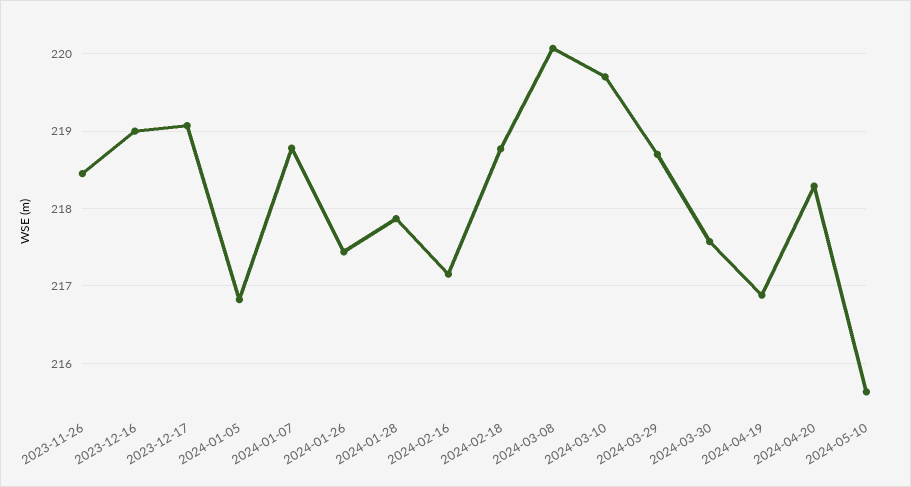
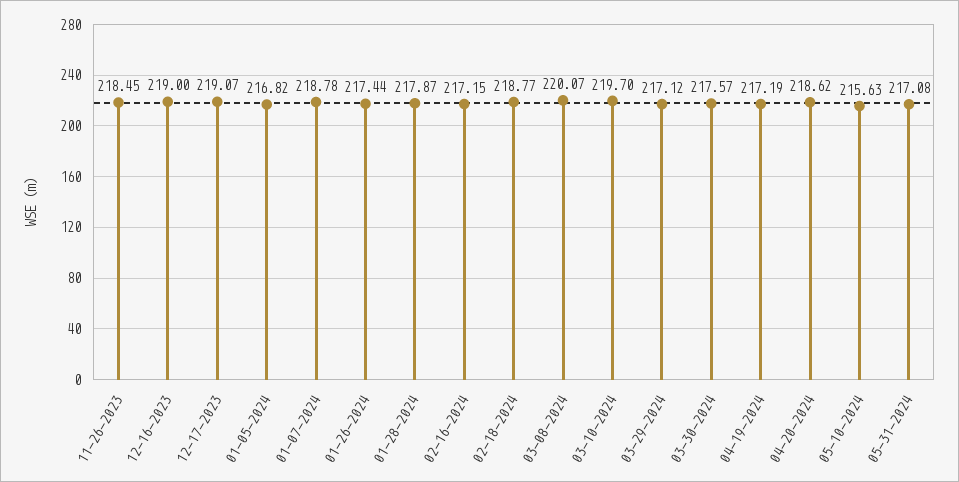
2024-03-29: 218.7 -> 217.12
2024-04-19: 216.9 -> 217.19
2024-04-20: 218.3 -> 218.62
05-31-2024: none -> 217.08

